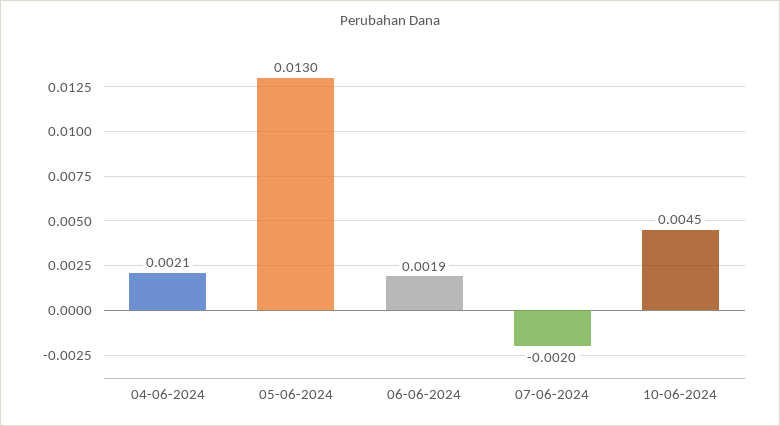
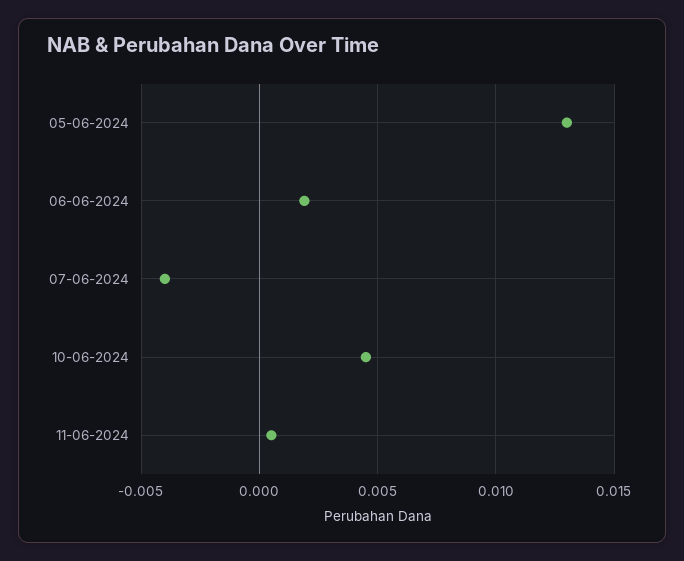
04-06-2024: 0.0021 -> none
07-06-2024: -0.002 -> -0.004
11-06-2024: none -> 0.0005

